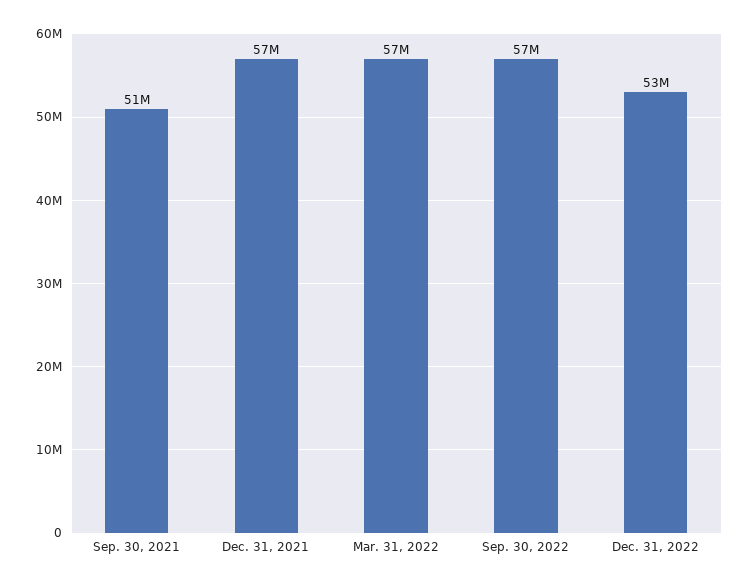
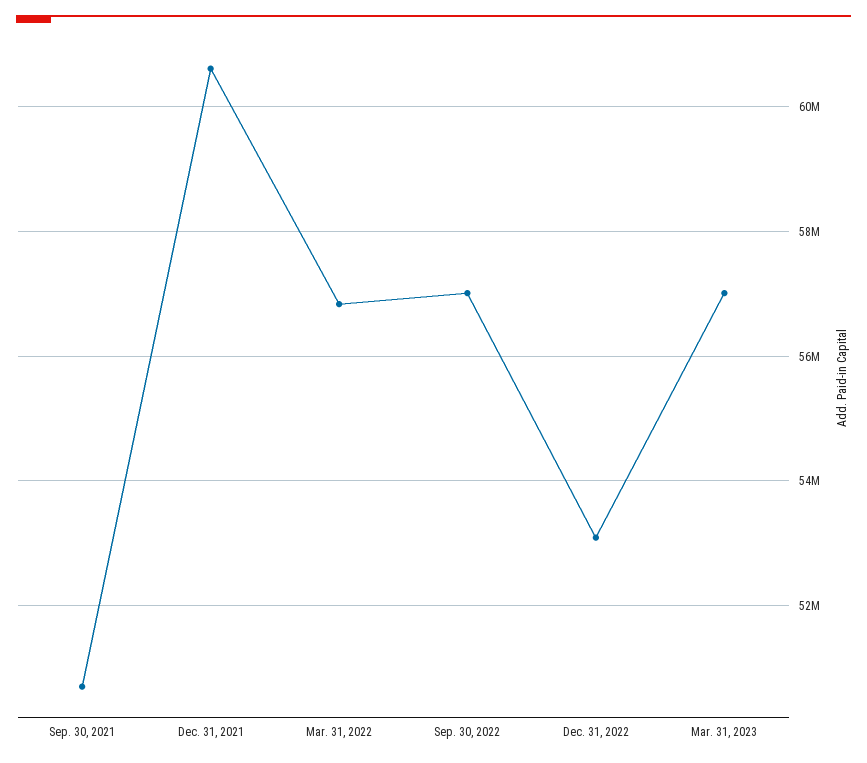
Dec. 31, 2021: 57000000 -> 60600000
Mar. 31, 2023: none -> 57000000

